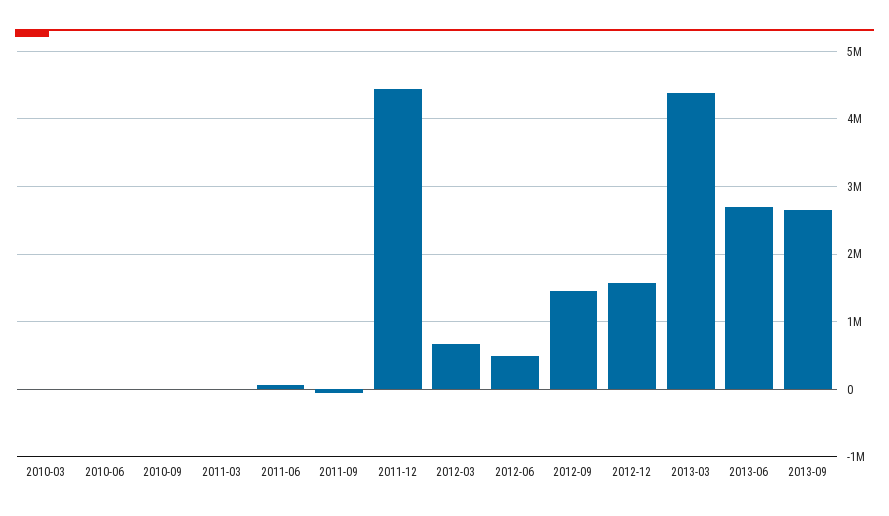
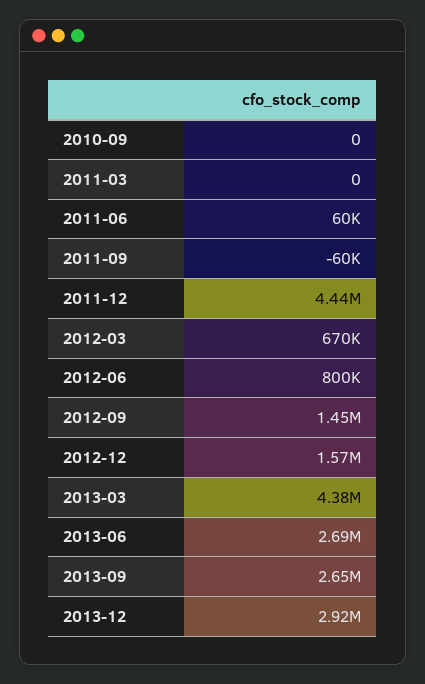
2010-03: 0 -> none
2010-06: 0 -> none
2012-06: 500000 -> 800000
2013-12: none -> 2920000

